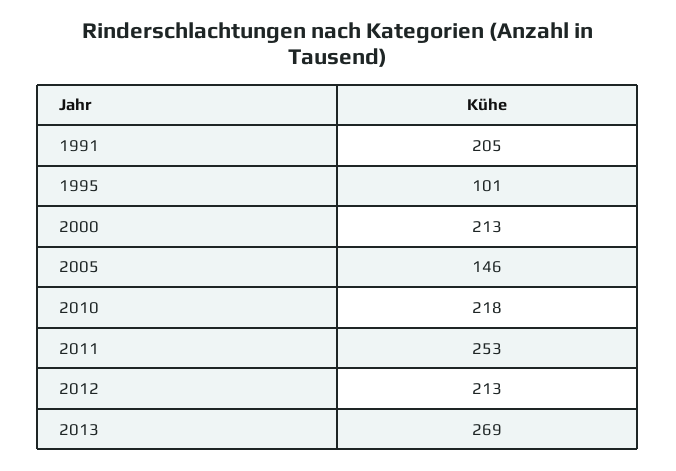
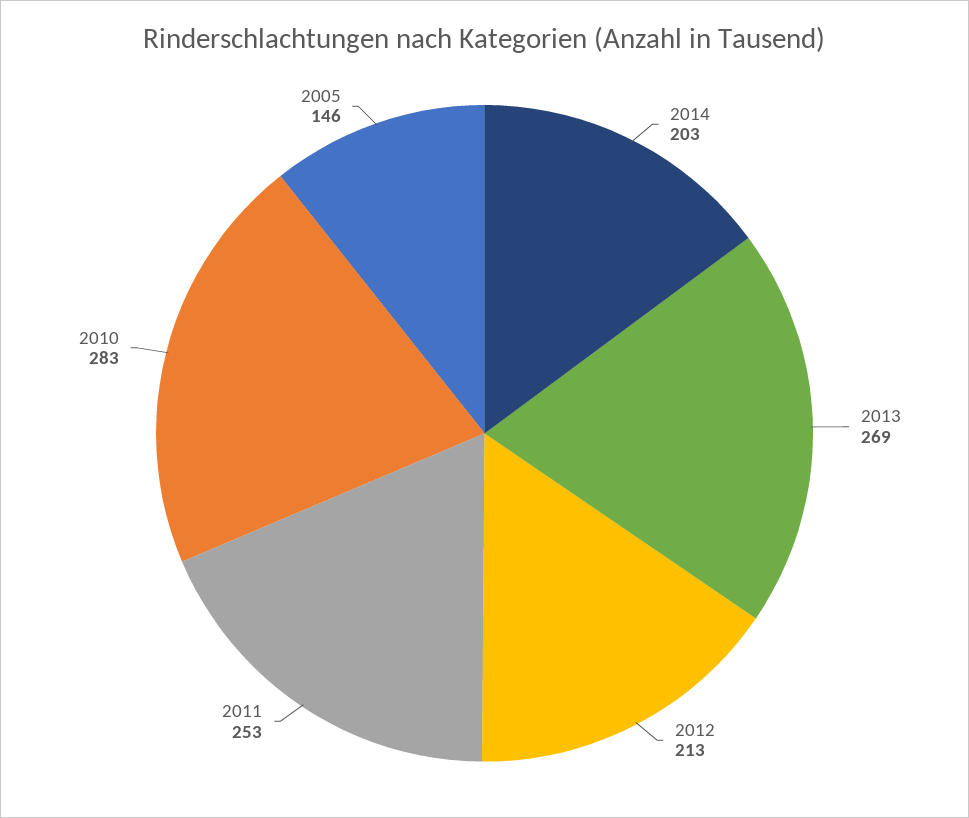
1991: 205 -> none
1995: 101 -> none
2000: 213 -> none
2010: 218 -> 283
2014: none -> 203

